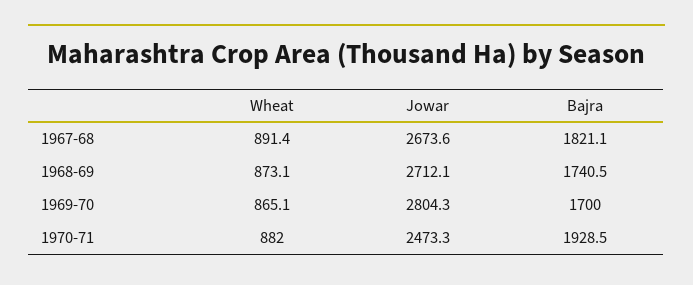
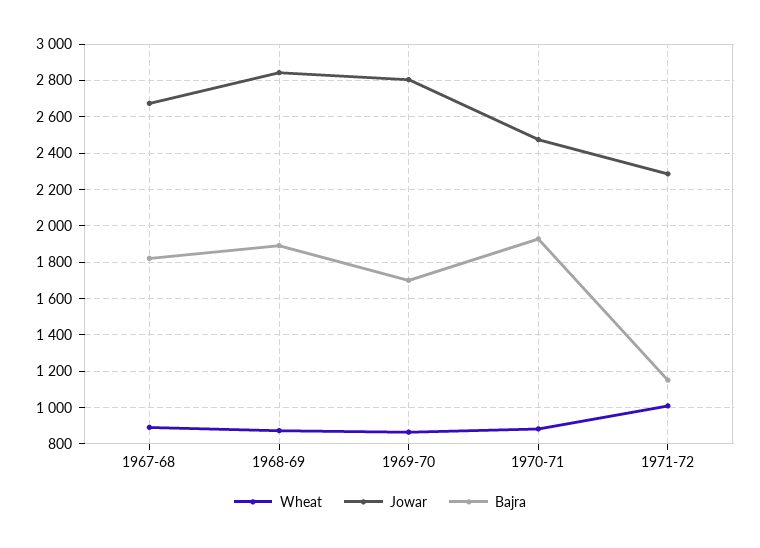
Jowar, 1968-69: 2712.1 -> 2850
Bajra, 1968-69: 1740.5 -> 1900
Wheat, 1971-72: none -> 1000
Jowar, 1971-72: none -> 2300
Bajra, 1971-72: none -> 1150

